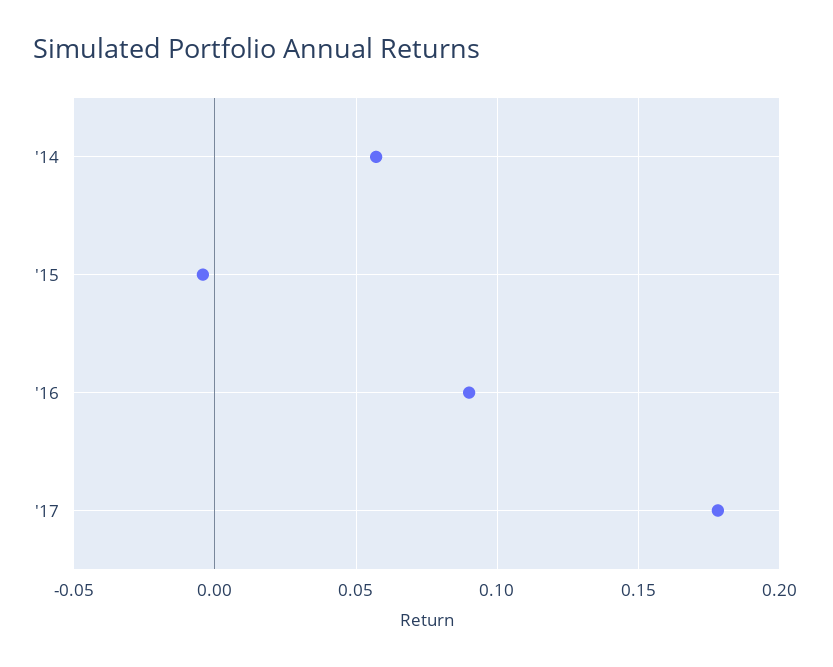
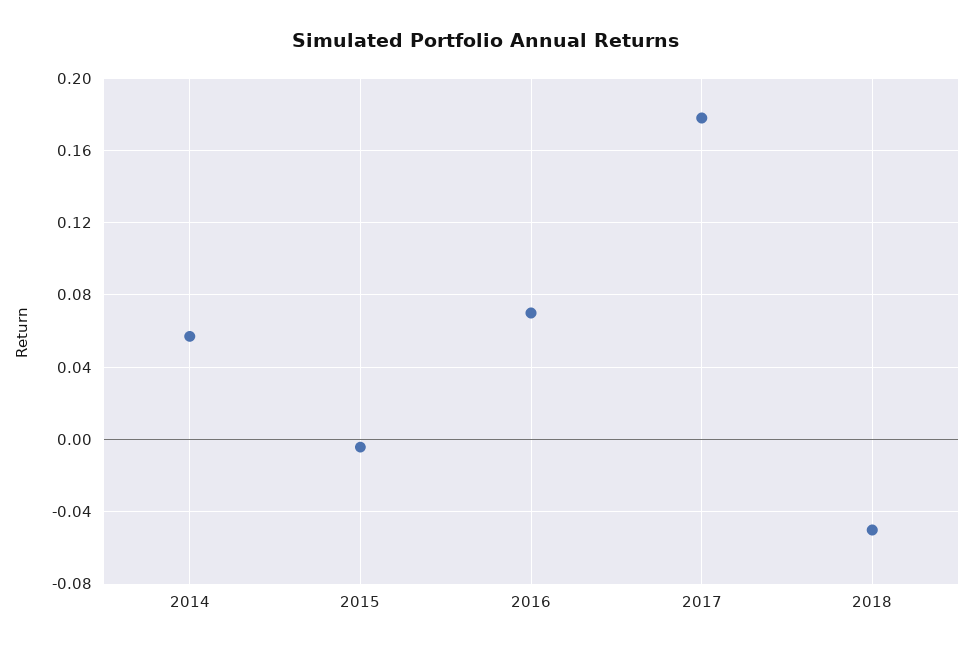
'16: 0.09 -> 0.07
2018: none -> -0.05

